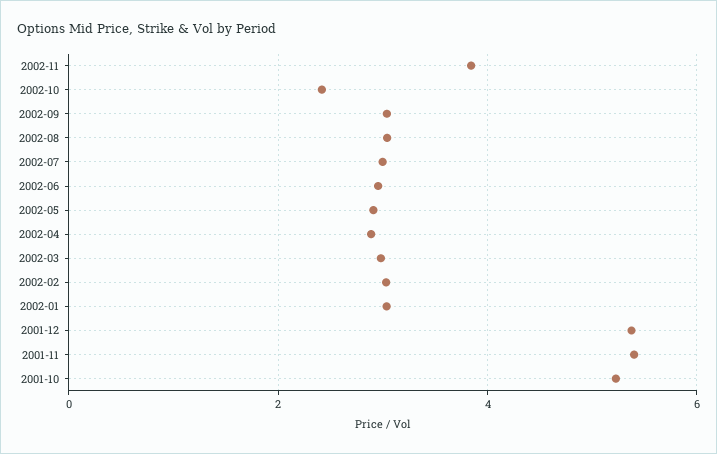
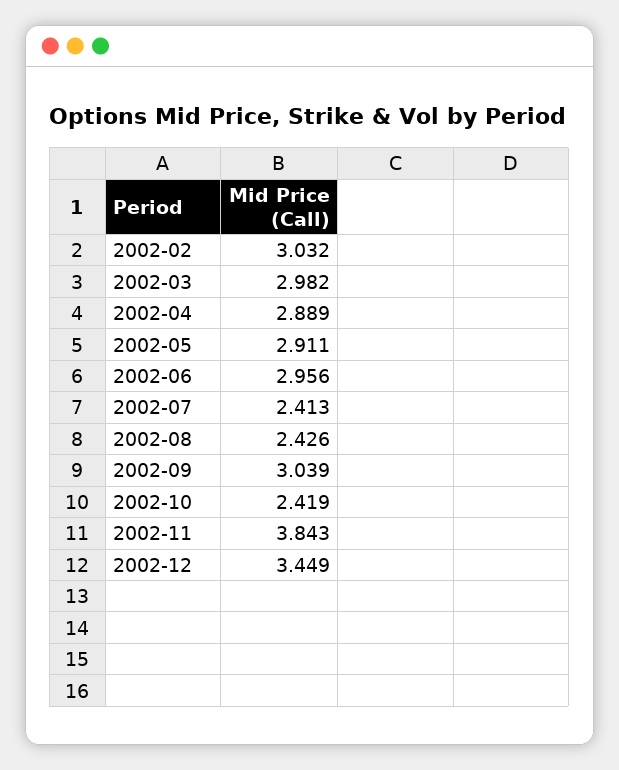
2002-08: 3 -> 2.426
2002-07: 3 -> 2.413
2002-01: 3 -> none
2001-12: 5.4 -> none
2001-11: 5.4 -> none
2001-10: 5.2 -> none
2002-12: none -> 3.449

